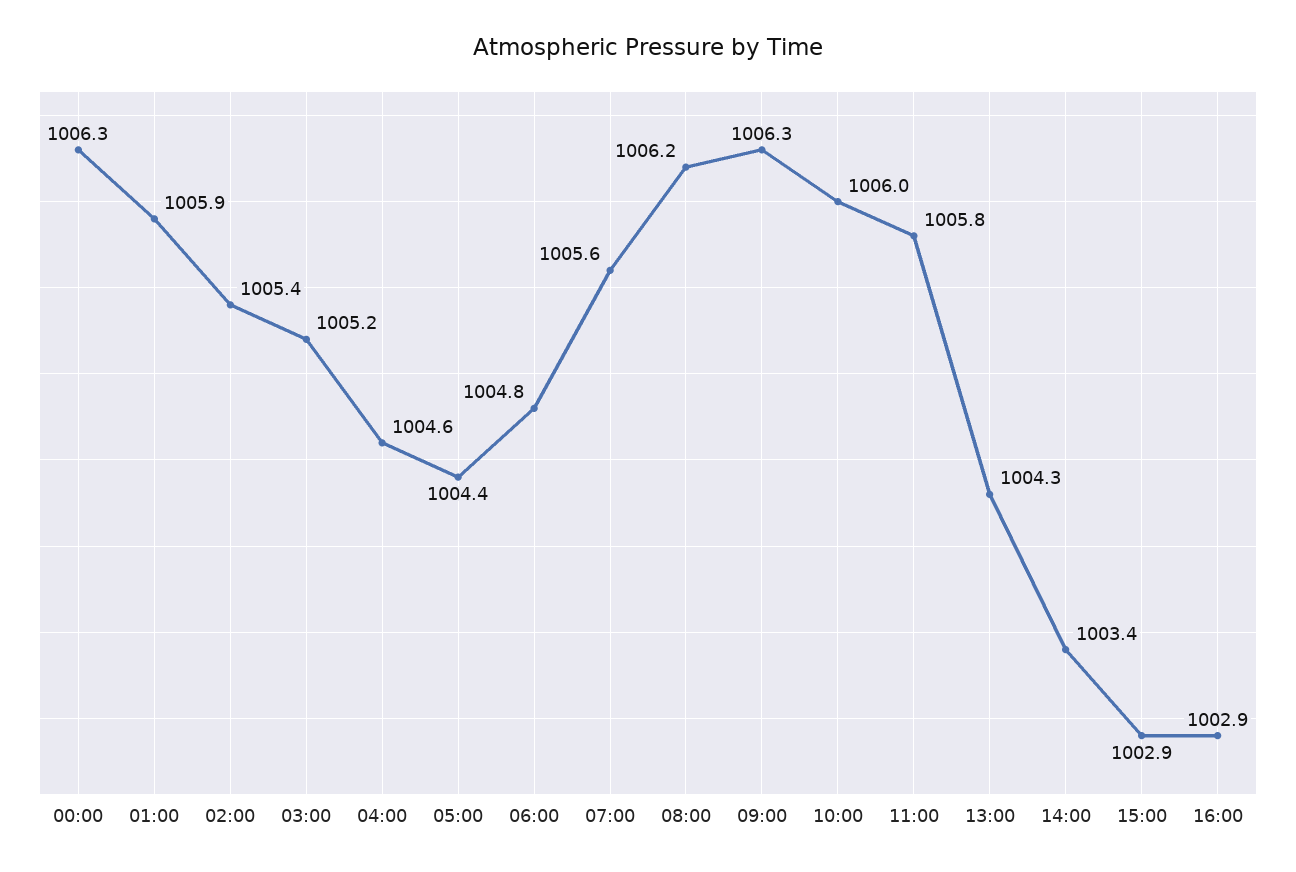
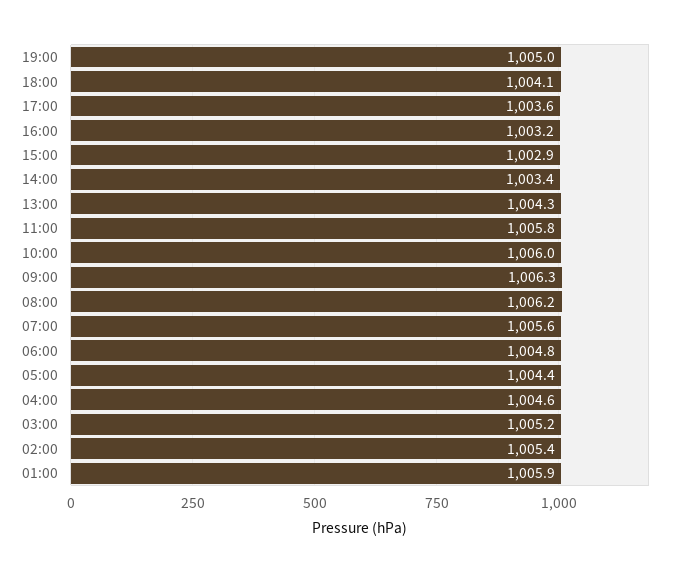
00:00: 1006.3 -> none
16:00: 1002.9 -> 1003.2
19:00: none -> 1005
18:00: none -> 1004.1
17:00: none -> 1003.6

